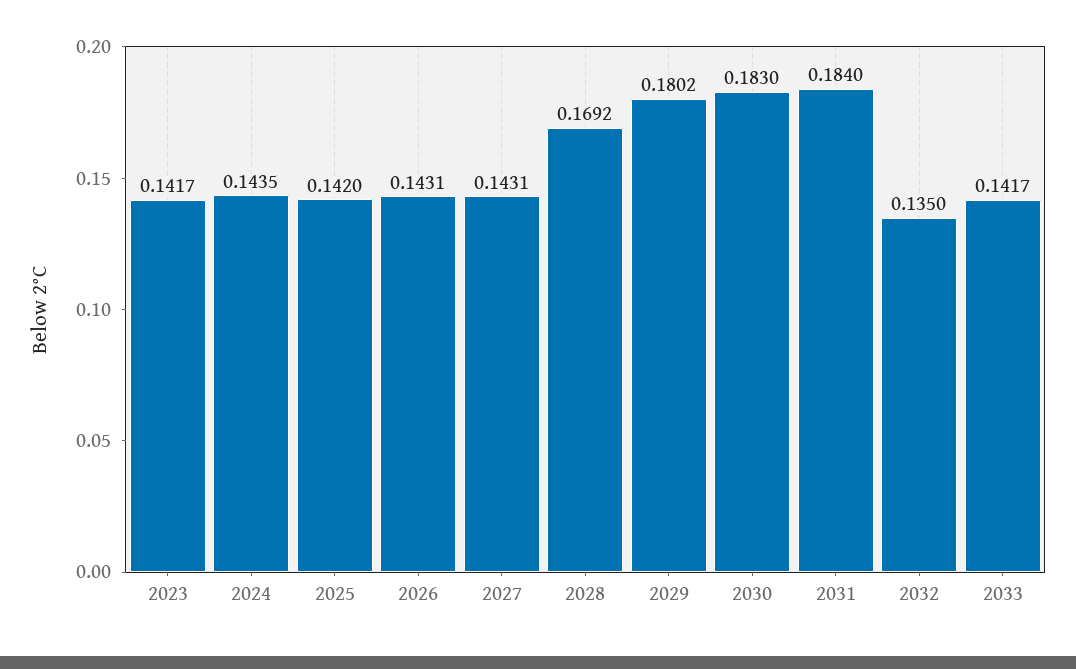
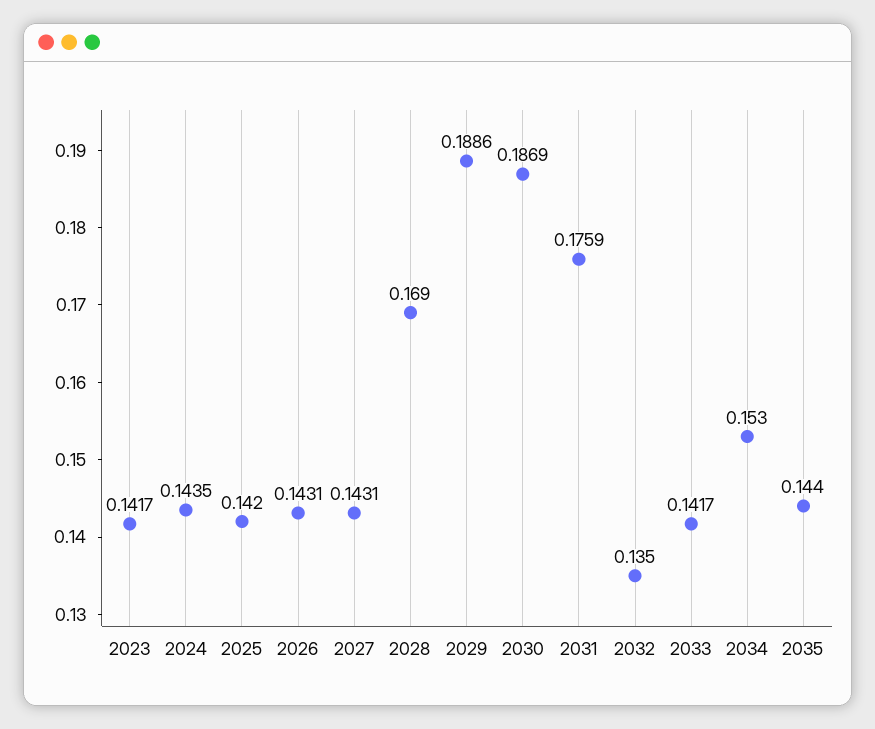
2028: 0.1692 -> 0.169
2029: 0.1802 -> 0.1886
2030: 0.183 -> 0.1869
2031: 0.184 -> 0.1759
2034: none -> 0.153
2035: none -> 0.144

